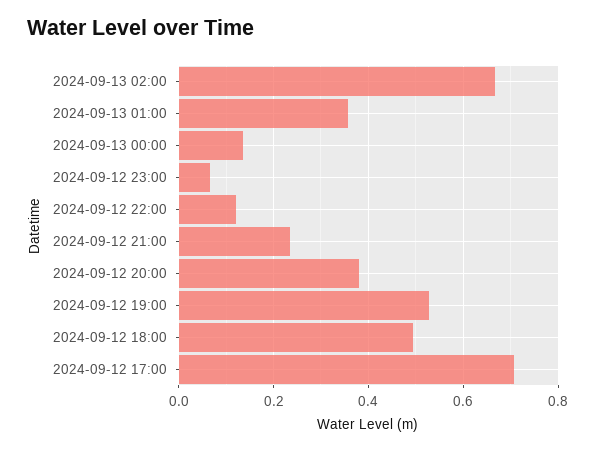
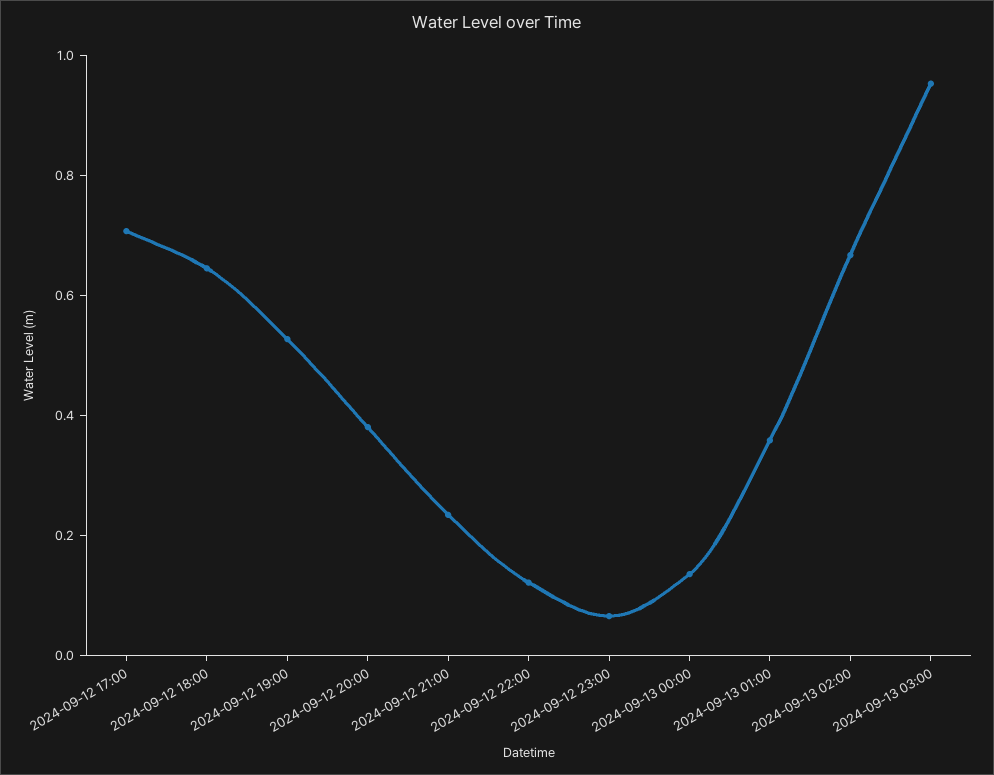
2024-09-12 18:00: 0.5 -> 0.65
2024-09-13 03:00: none -> 0.95

